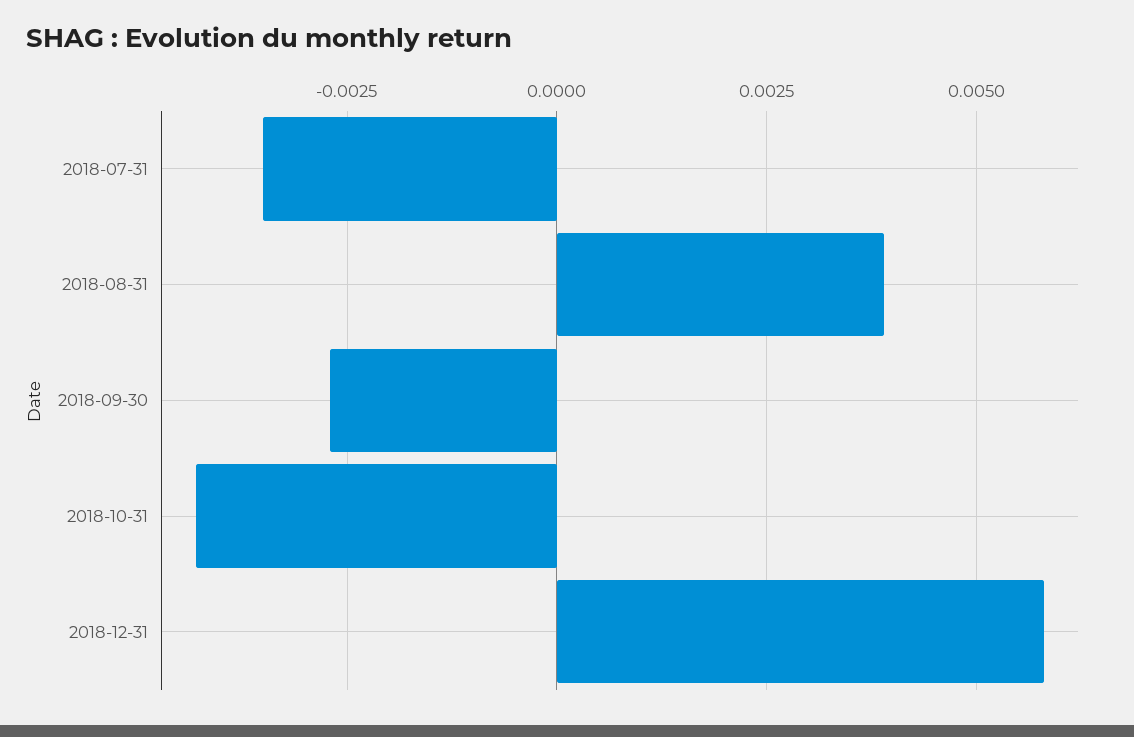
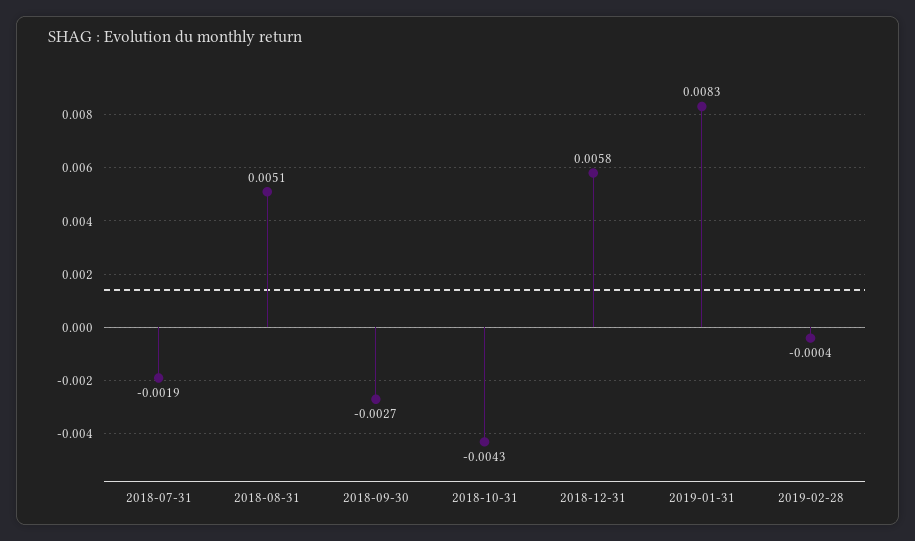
2018-07-31: -0.0035 -> -0.0019
2018-08-31: 0.004 -> 0.0051
2019-01-31: none -> 0.0083
2019-02-28: none -> -0.0004

